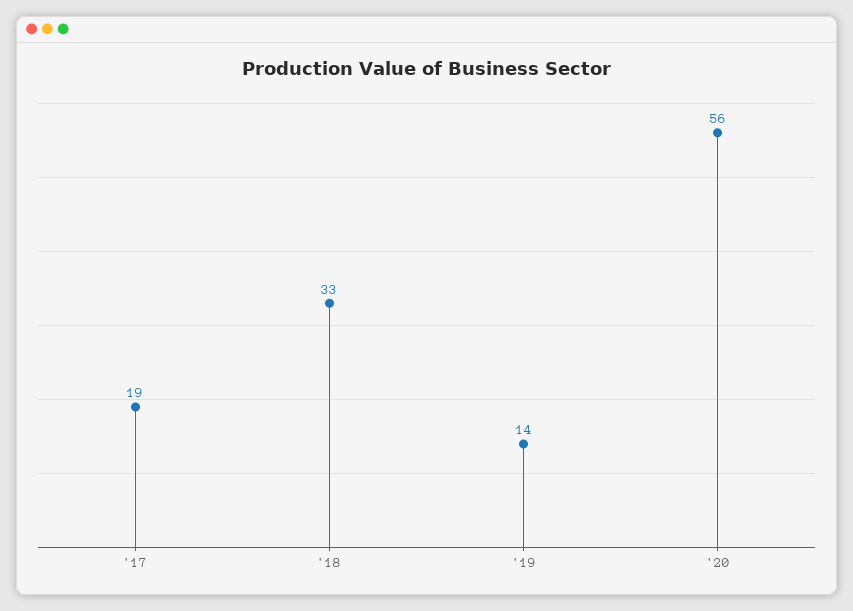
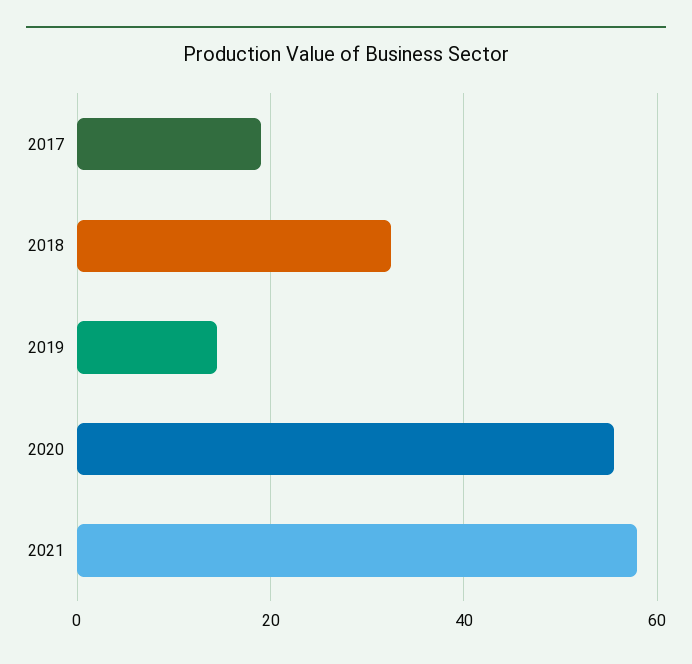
2021: none -> 58

